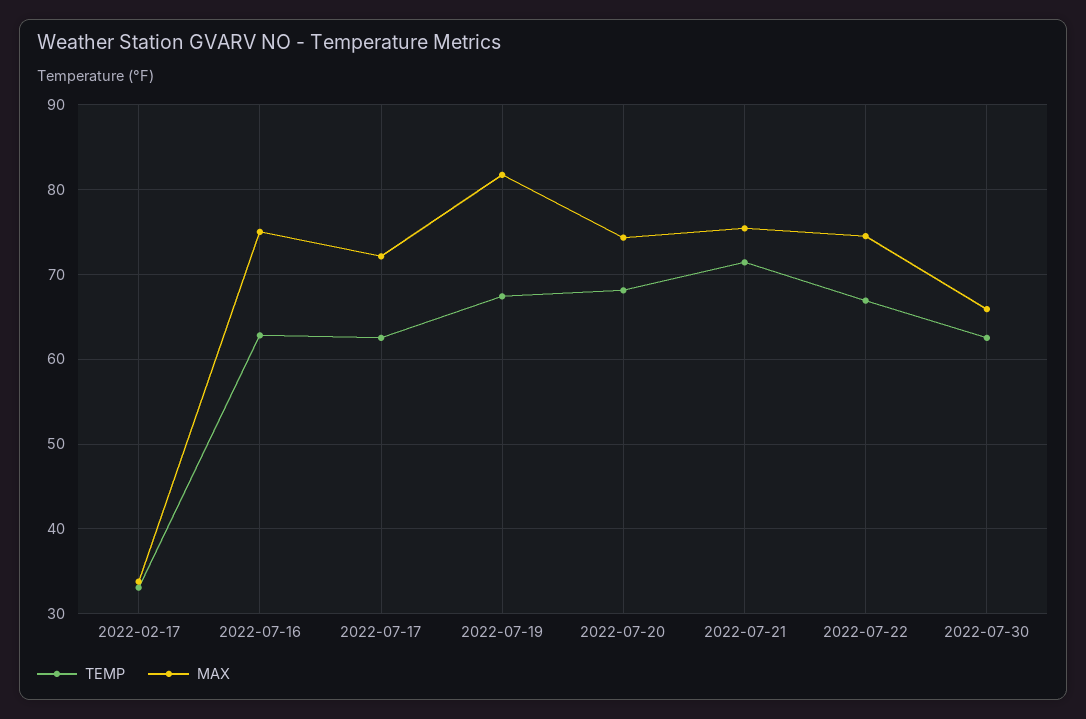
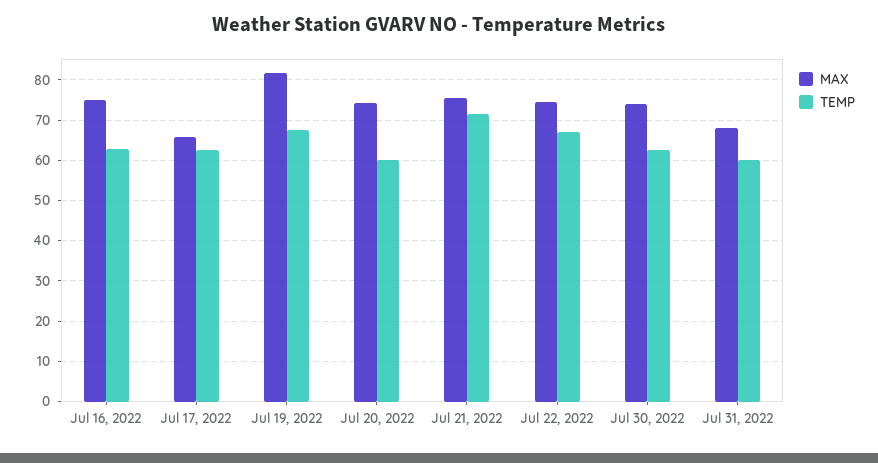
TEMP, 2022-02-17: 33 -> none
MAX, 2022-02-17: 34 -> none
MAX, 2022-07-17: 72 -> 66
TEMP, 2022-07-20: 68 -> 60
MAX, 2022-07-30: 66 -> 74
MAX, Jul 31, 2022: none -> 68
TEMP, Jul 31, 2022: none -> 60

